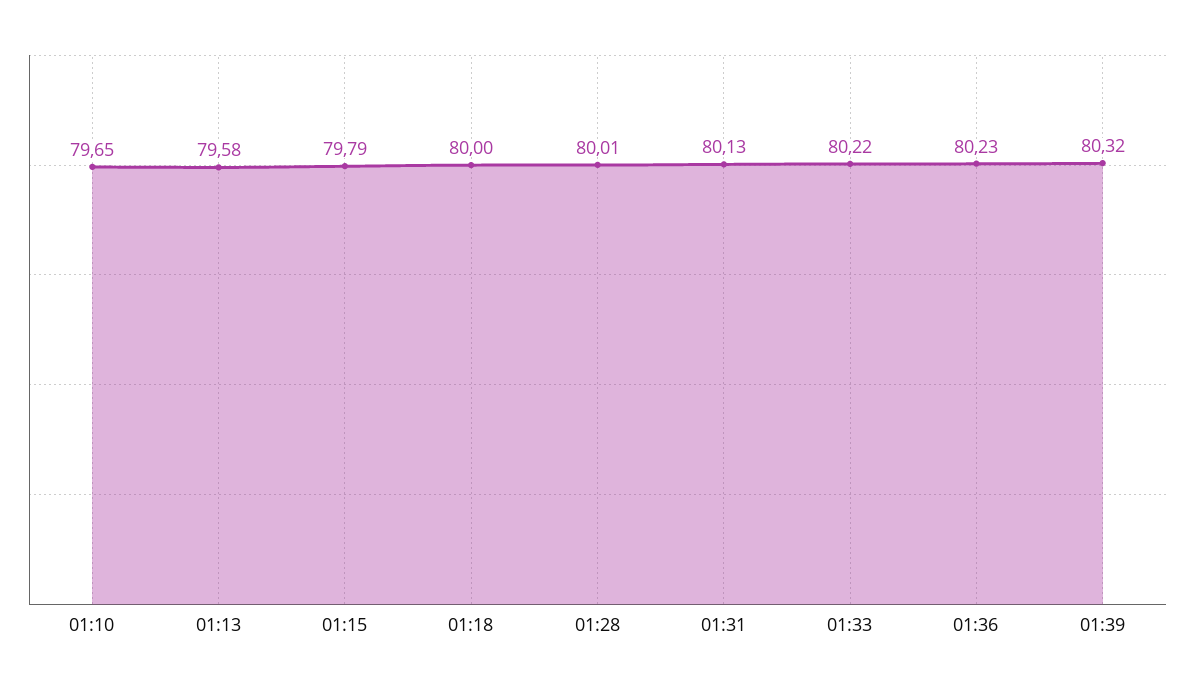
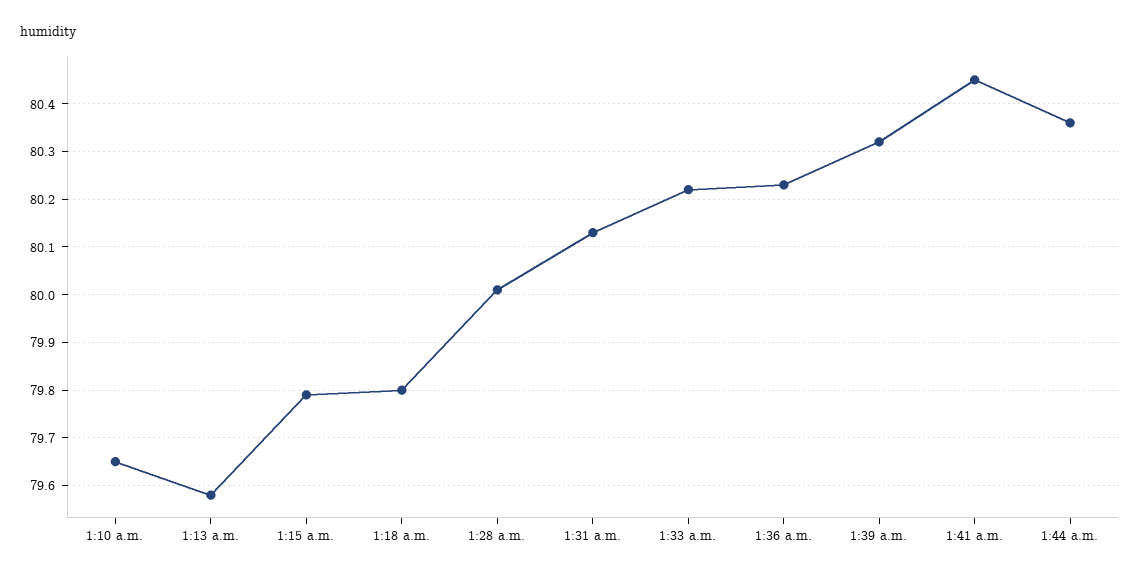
01:18: 80 -> 79.8
1:41 a.m.: none -> 80.45
1:44 a.m.: none -> 80.35

